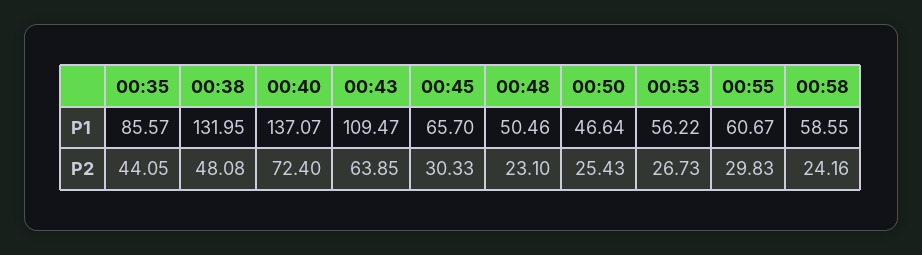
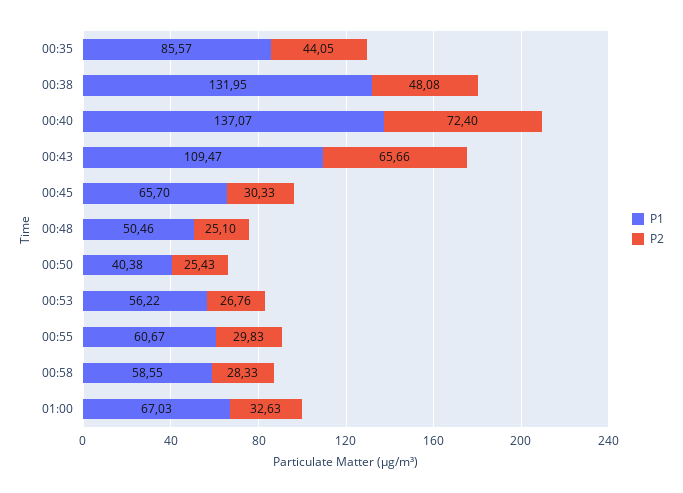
P1, 00:50: 46.64 -> 40.38
P2, 00:43: 63.85 -> 65.66
P2, 00:48: 23.1 -> 25.1
P2, 00:53: 26.73 -> 26.76
P2, 00:58: 24.16 -> 28.33
P1, 01:00: none -> 67.03
P2, 01:00: none -> 32.63

